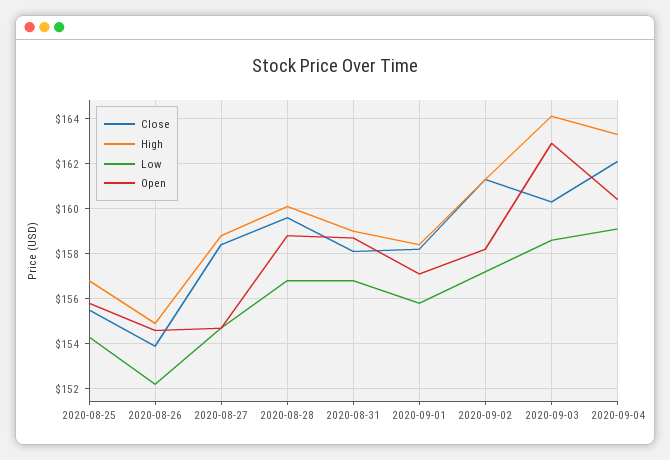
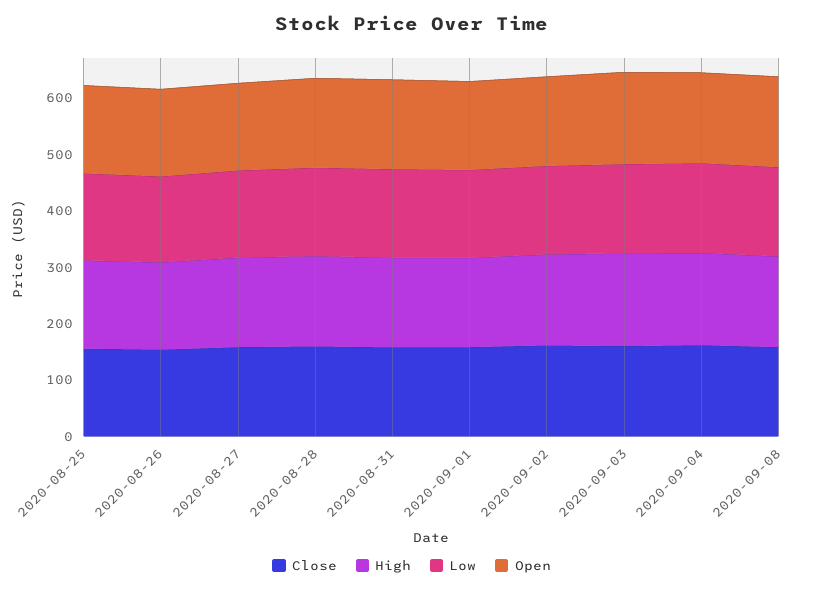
Close, 2020-09-08: none -> 160
High, 2020-09-08: none -> 160
Low, 2020-09-08: none -> 160
Open, 2020-09-08: none -> 160

